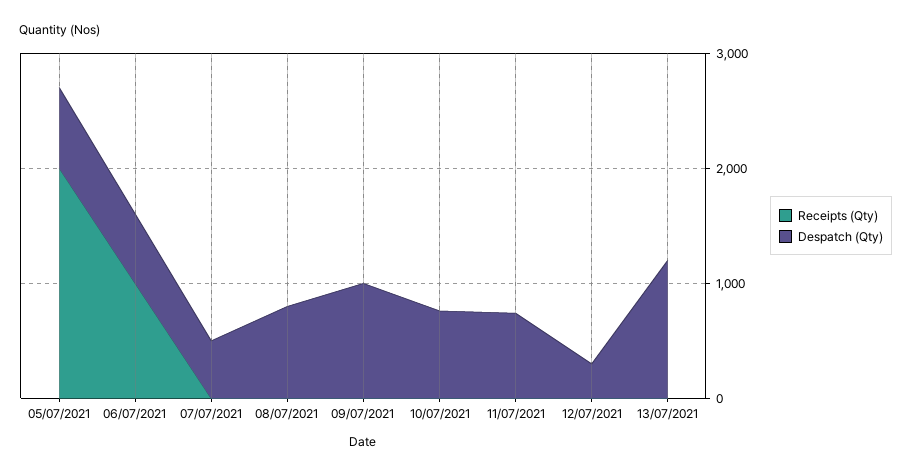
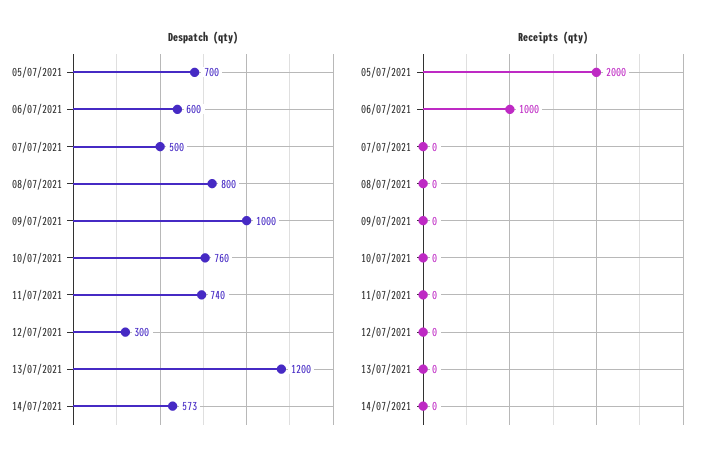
Despatch (Qty), 14/07/2021: none -> 573
Receipts (Qty), 14/07/2021: none -> 0

